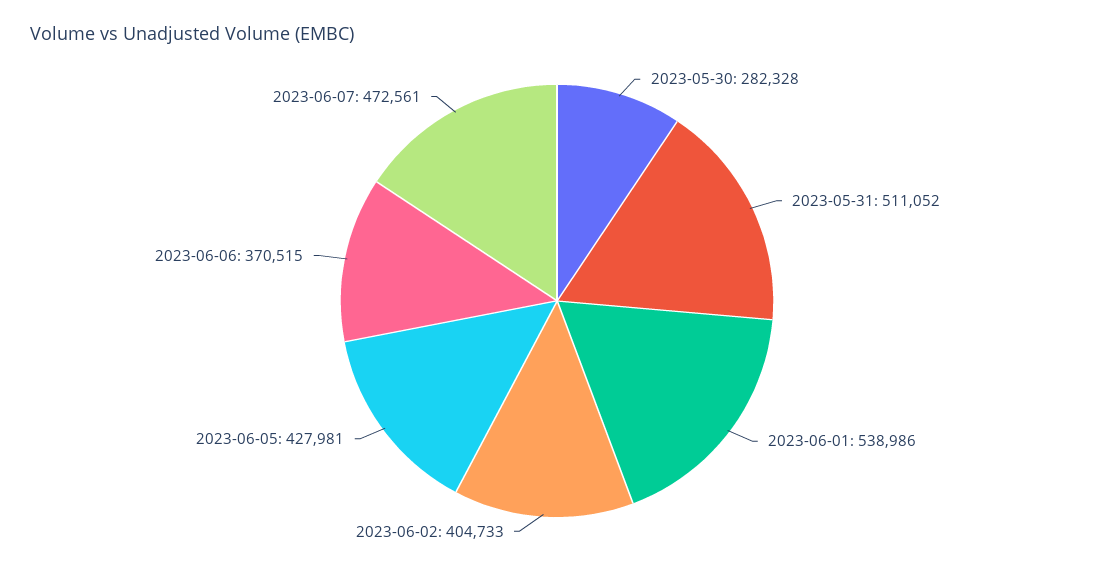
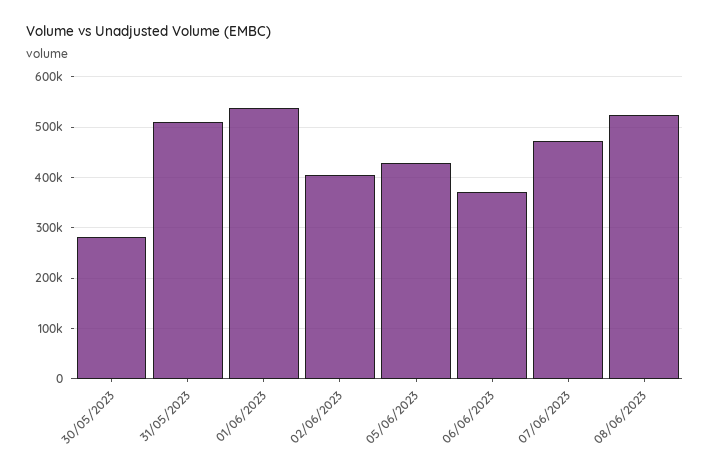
08/06/2023: none -> 520000

